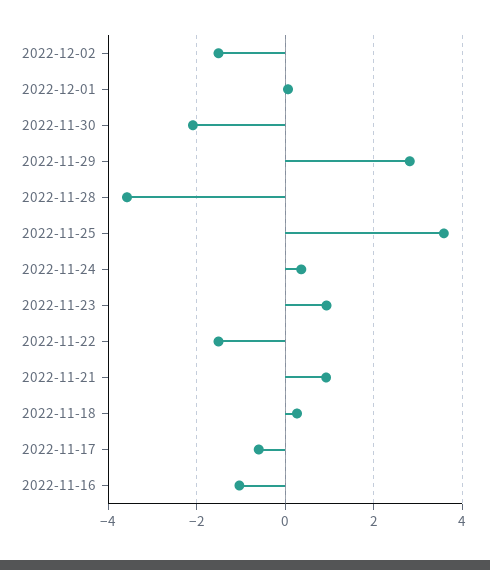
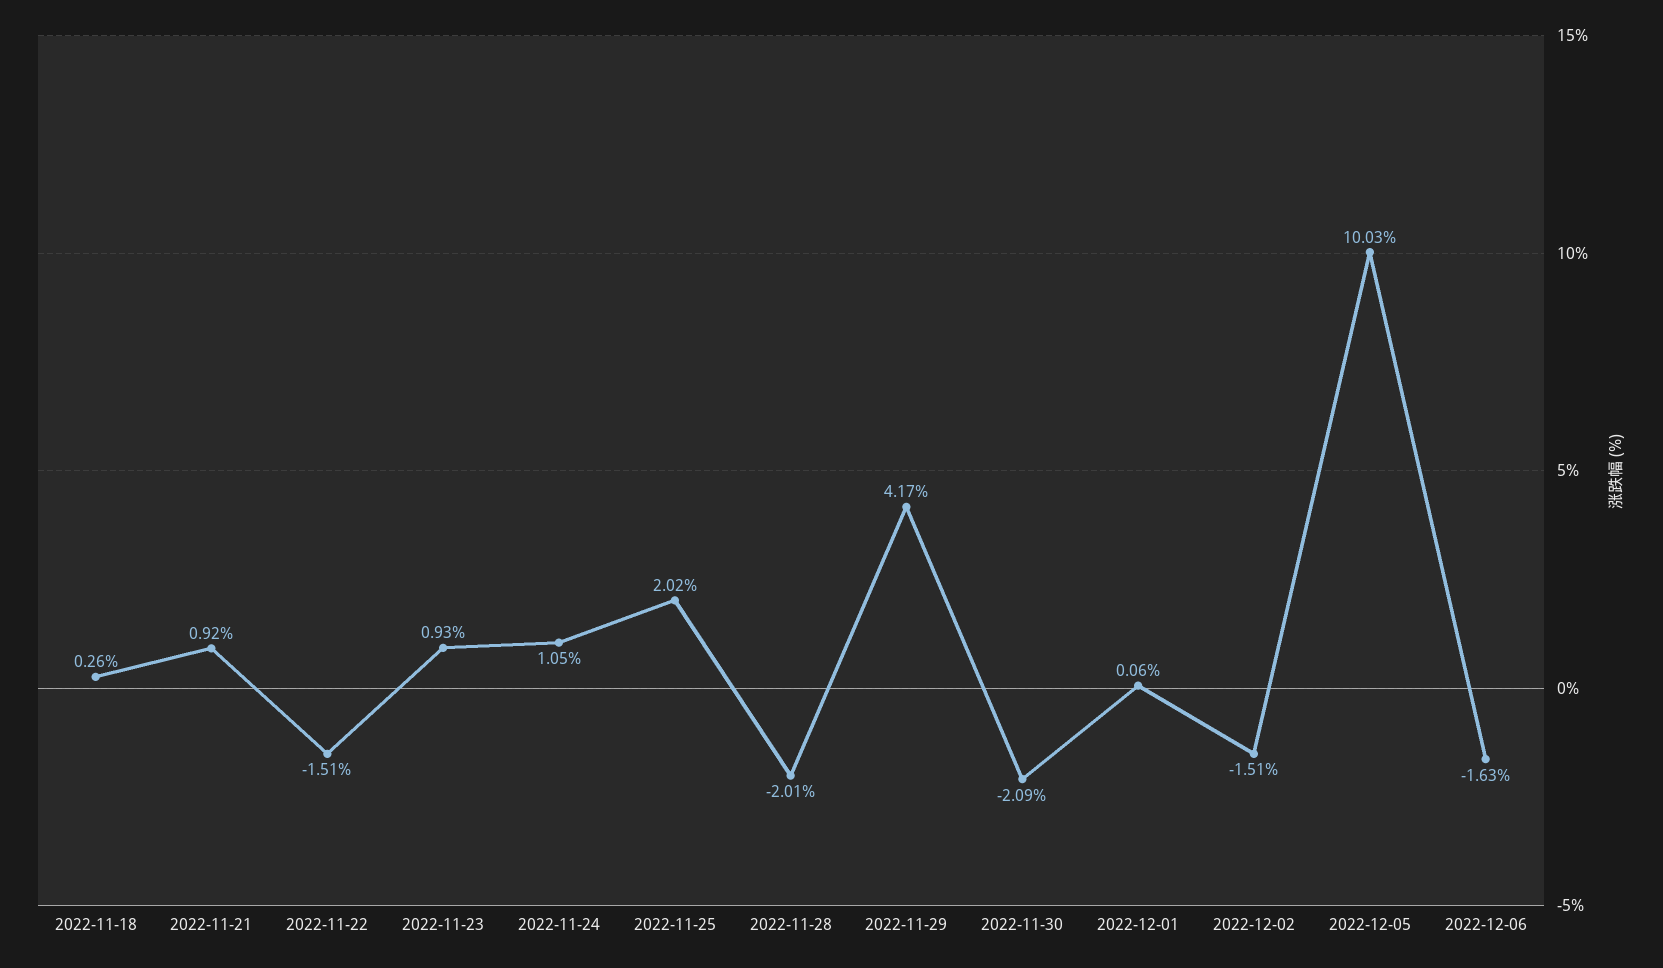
2022-11-29: 2.8 -> 4.17
2022-11-28: -3.6 -> -2.01
2022-11-25: 3.6 -> 2.02
2022-11-24: 0.4 -> 1.05
2022-11-17: -0.6 -> none
2022-11-16: -1 -> none
2022-12-05: none -> 10.03
2022-12-06: none -> -1.63

